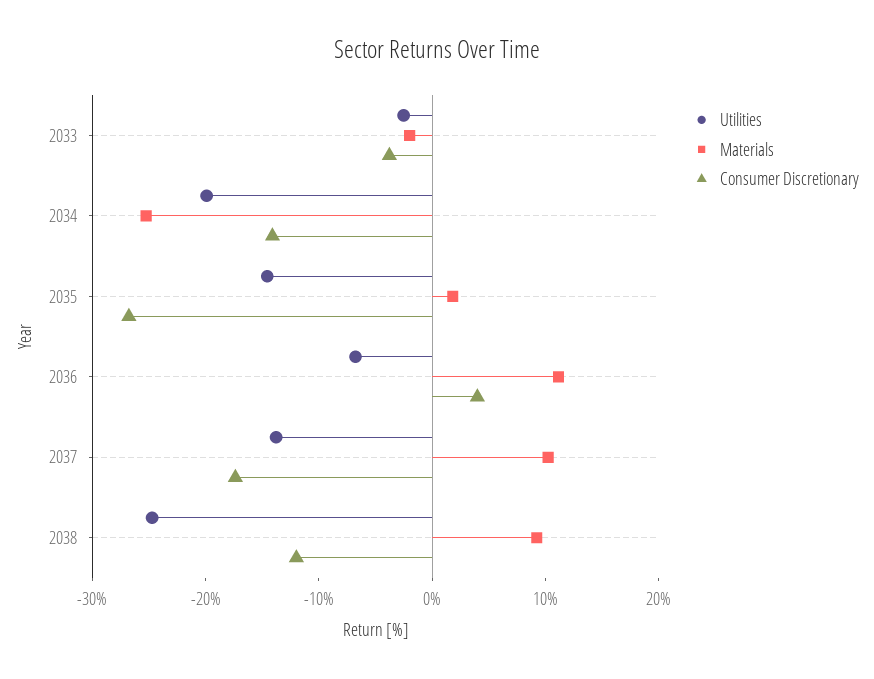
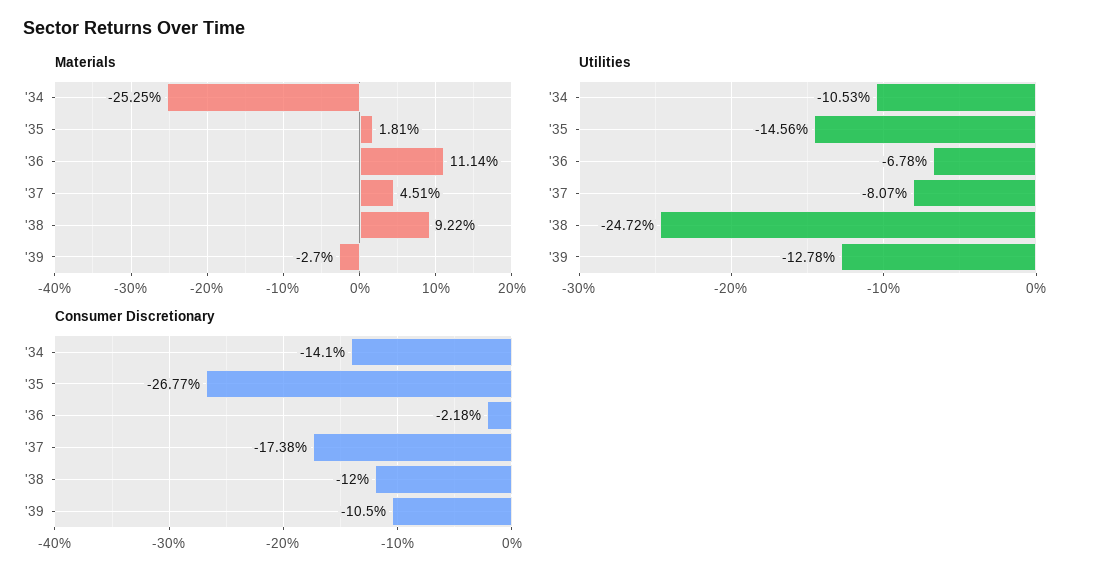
Utilities, 2033: -2 -> none
Materials, 2033: -2 -> none
Consumer Discretionary, 2033: -4 -> none
Utilities, 2034: -20 -> -10.53
Consumer Discretionary, 2036: 4 -> -2.18
Utilities, 2037: -14 -> -8.07
Materials, 2037: 10 -> 4.51
Materials, '39: none -> -2.7
Utilities, '39: none -> -12.78
Consumer Discretionary, '39: none -> -10.5

